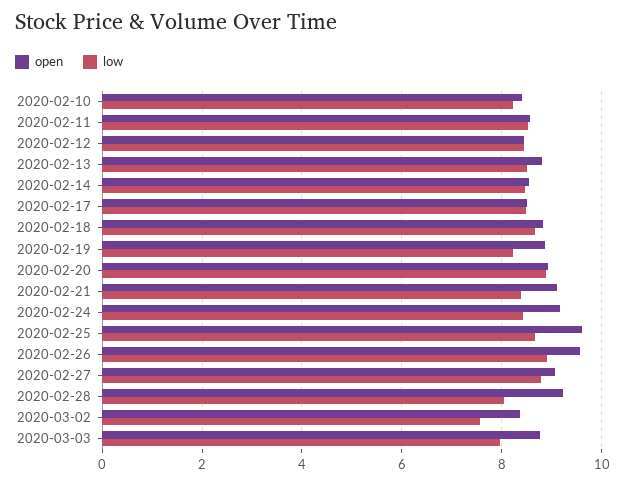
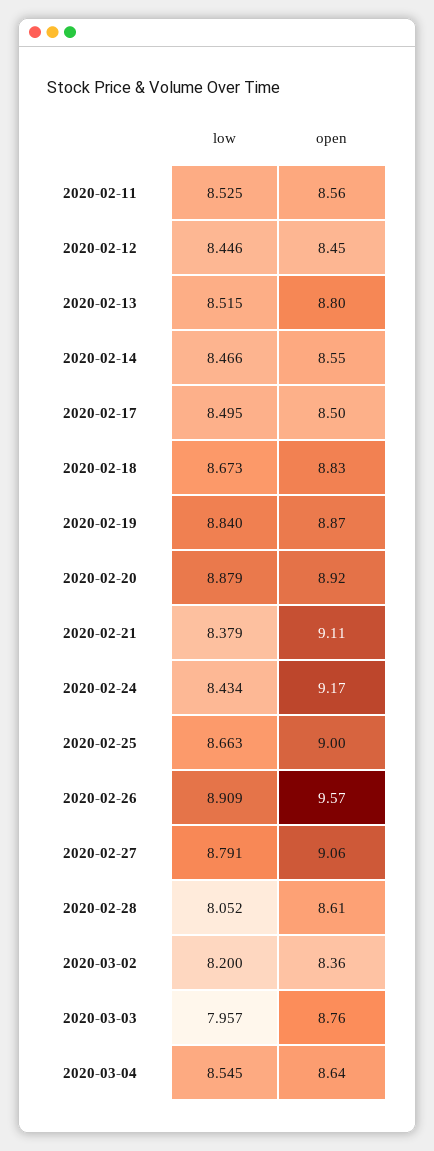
open, 2020-02-10: 8.4 -> none
low, 2020-02-10: 8.2 -> none
low, 2020-02-19: 8.2 -> 8.84
open, 2020-02-25: 9.6 -> 9
open, 2020-02-28: 9.2 -> 8.61
low, 2020-03-02: 7.6 -> 8.2
low, 2020-03-04: none -> 8.545
open, 2020-03-04: none -> 8.64

